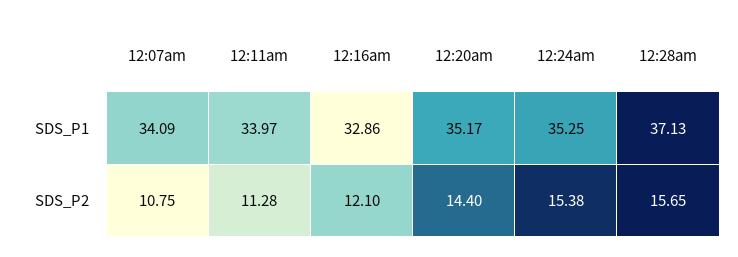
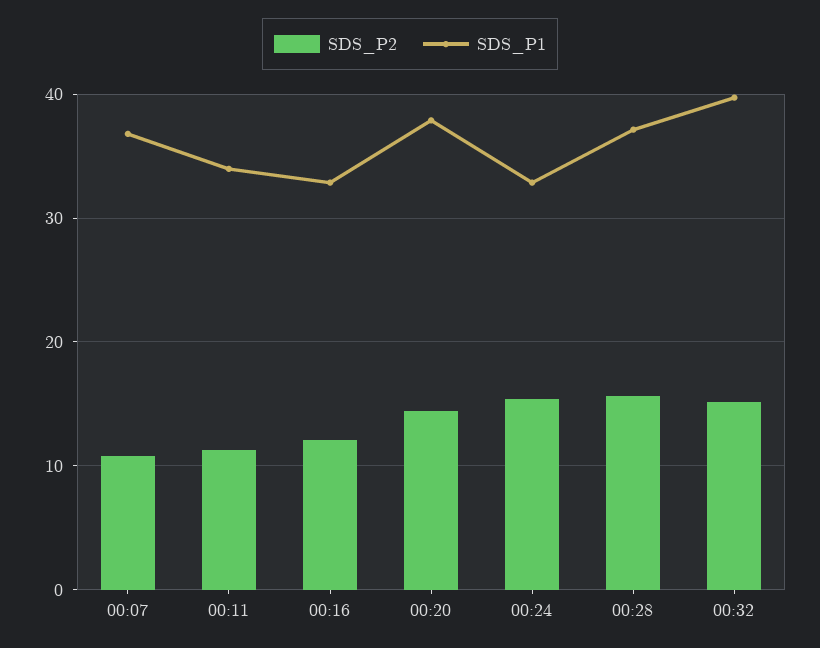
SDS_P1, 12:07am: 34.09 -> 37
SDS_P1, 12:20am: 35.17 -> 38
SDS_P1, 12:24am: 35.25 -> 33
SDS_P2, 00:32: none -> 15
SDS_P1, 00:32: none -> 40

